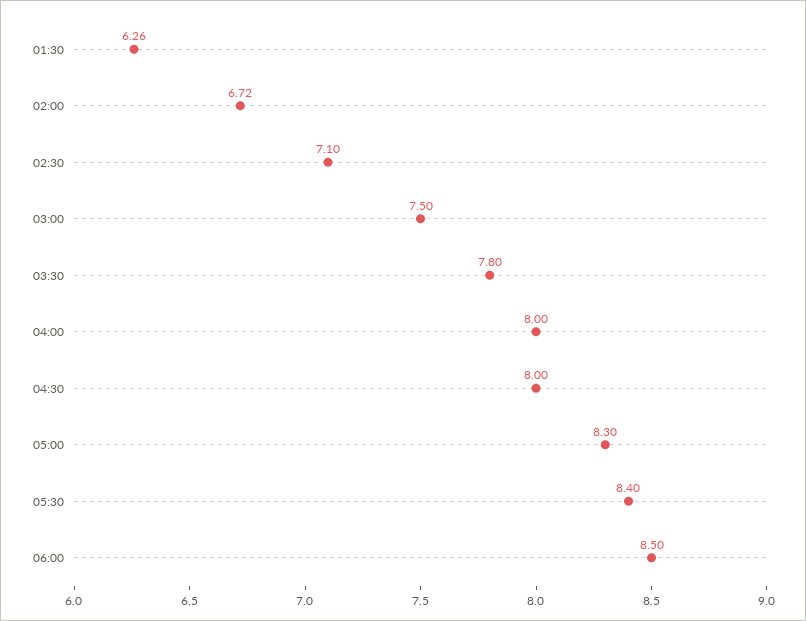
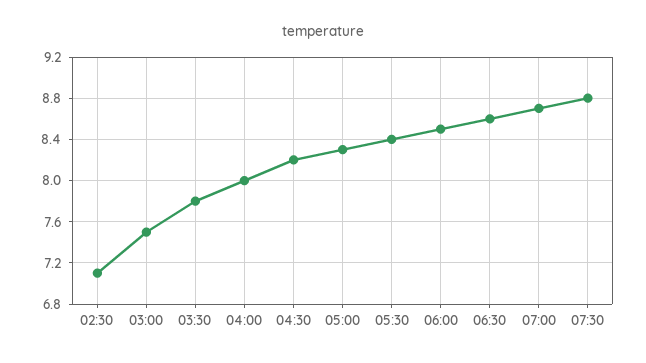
01:30: 6.26 -> none
02:00: 6.72 -> none
04:30: 8 -> 8.2
06:30: none -> 8.6
07:00: none -> 8.7
07:30: none -> 8.8

